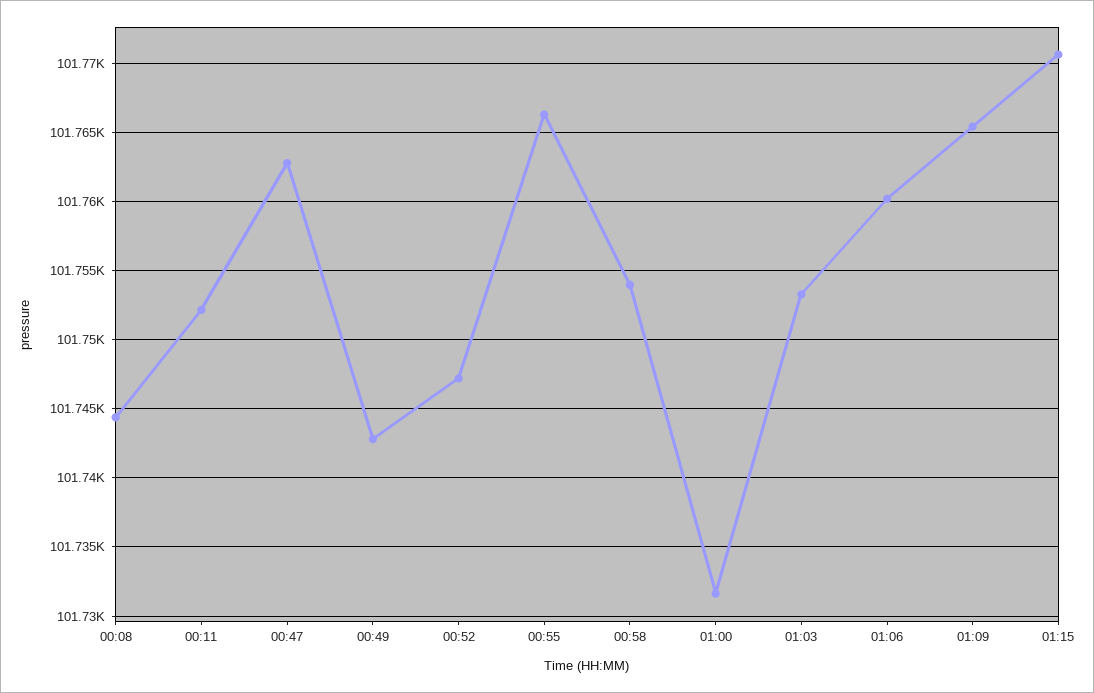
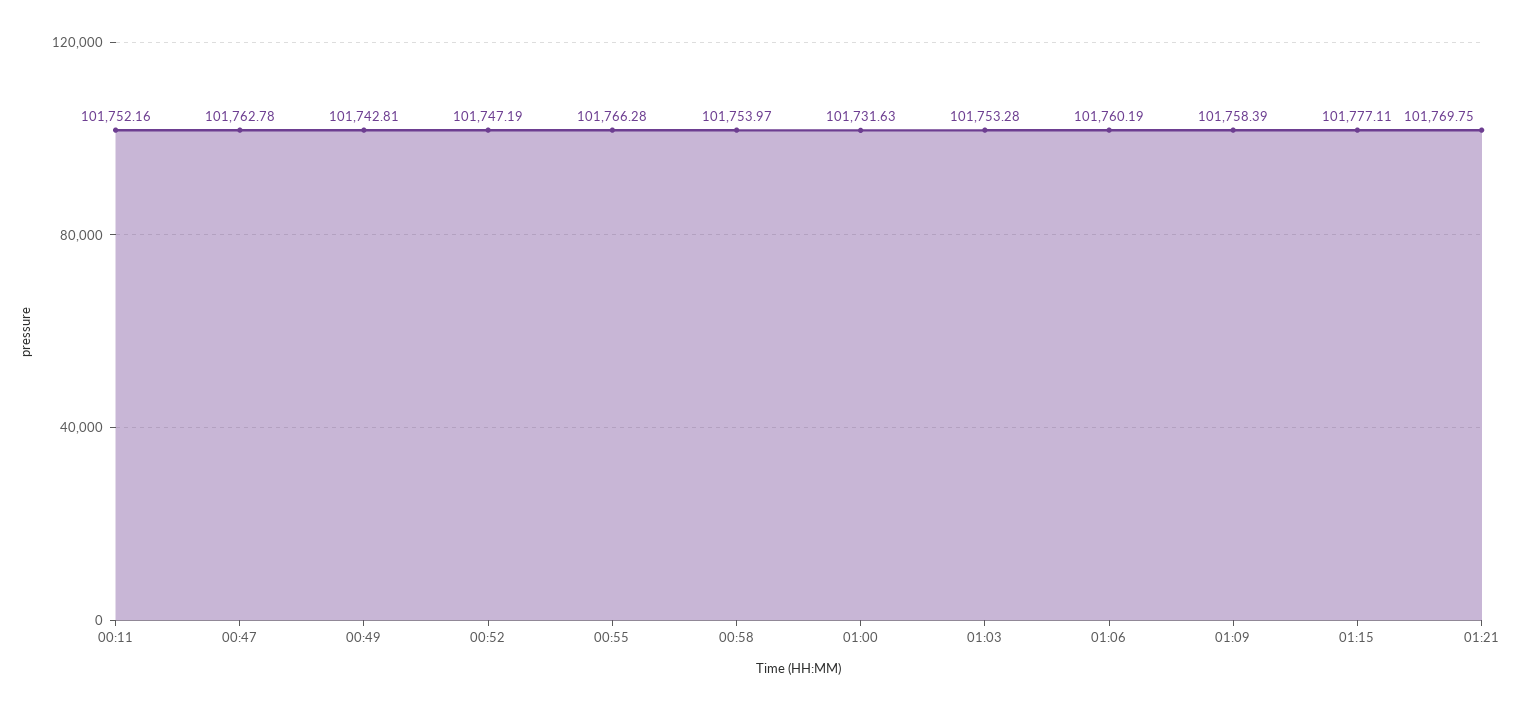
00:08: 101744.5 -> none
01:09: 101765.5 -> 101758.39
01:15: 101770.5 -> 101777.11
01:21: none -> 101769.75

